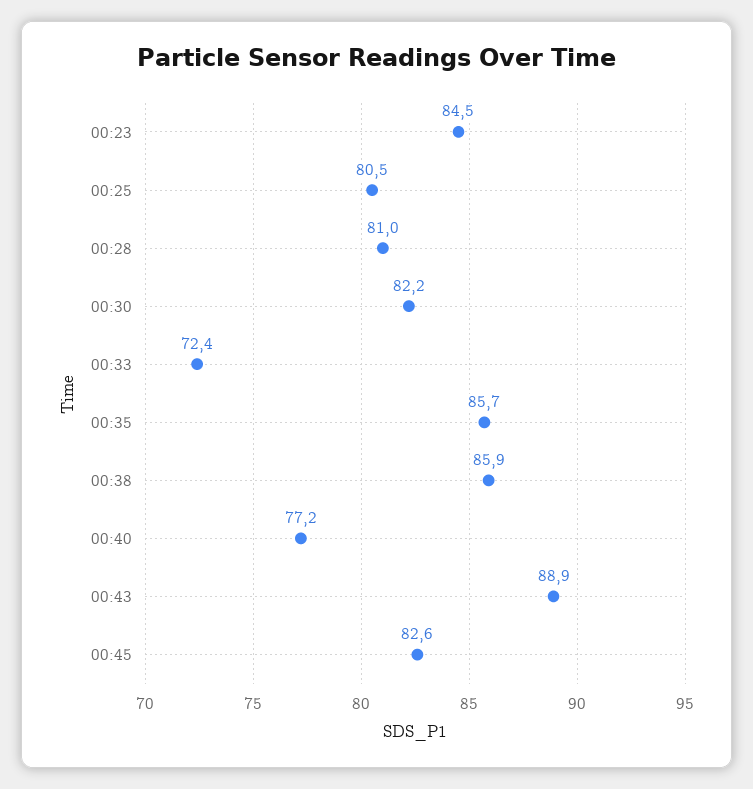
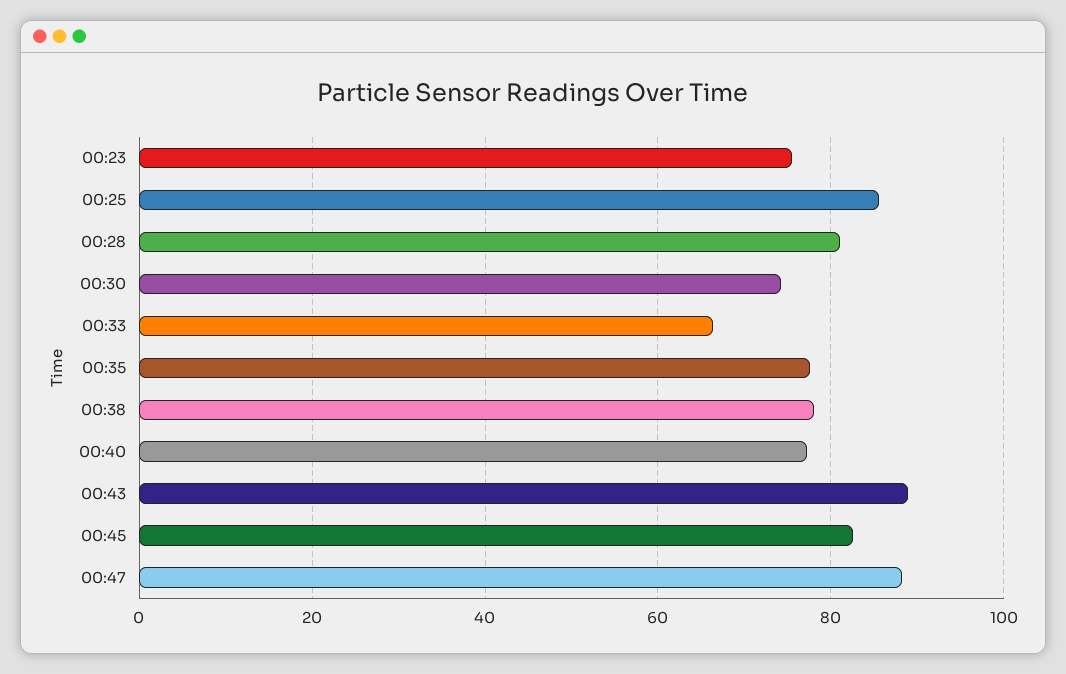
00:23: 84.5 -> 76
00:25: 80.5 -> 86
00:30: 82.2 -> 74
00:33: 72.4 -> 66
00:35: 85.7 -> 78
00:38: 85.9 -> 78
00:47: none -> 88

